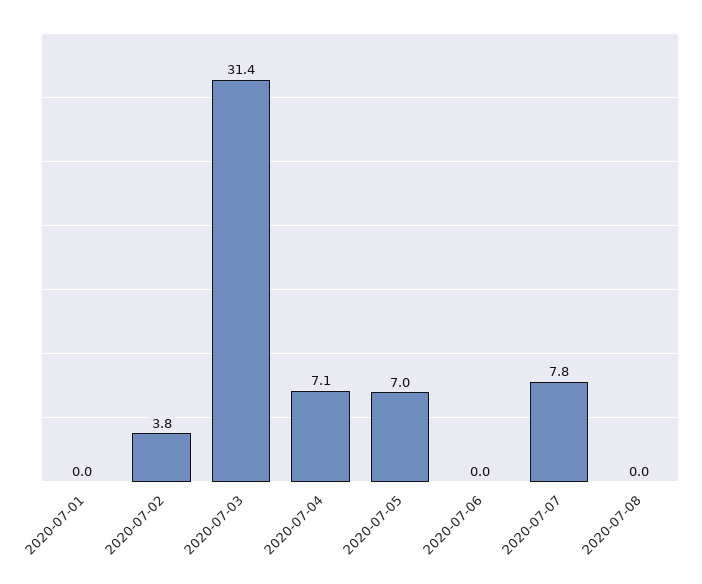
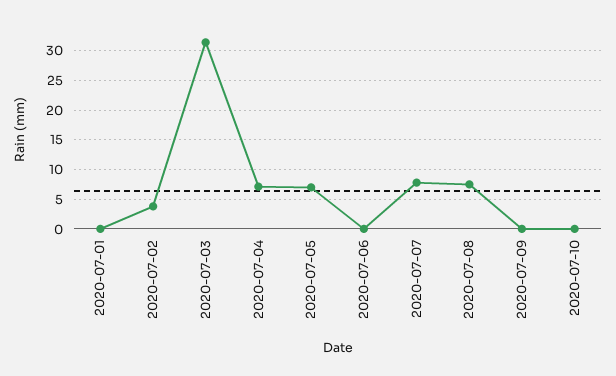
2020-07-08: 0 -> 7.5
2020-07-09: none -> 0
2020-07-10: none -> 0

